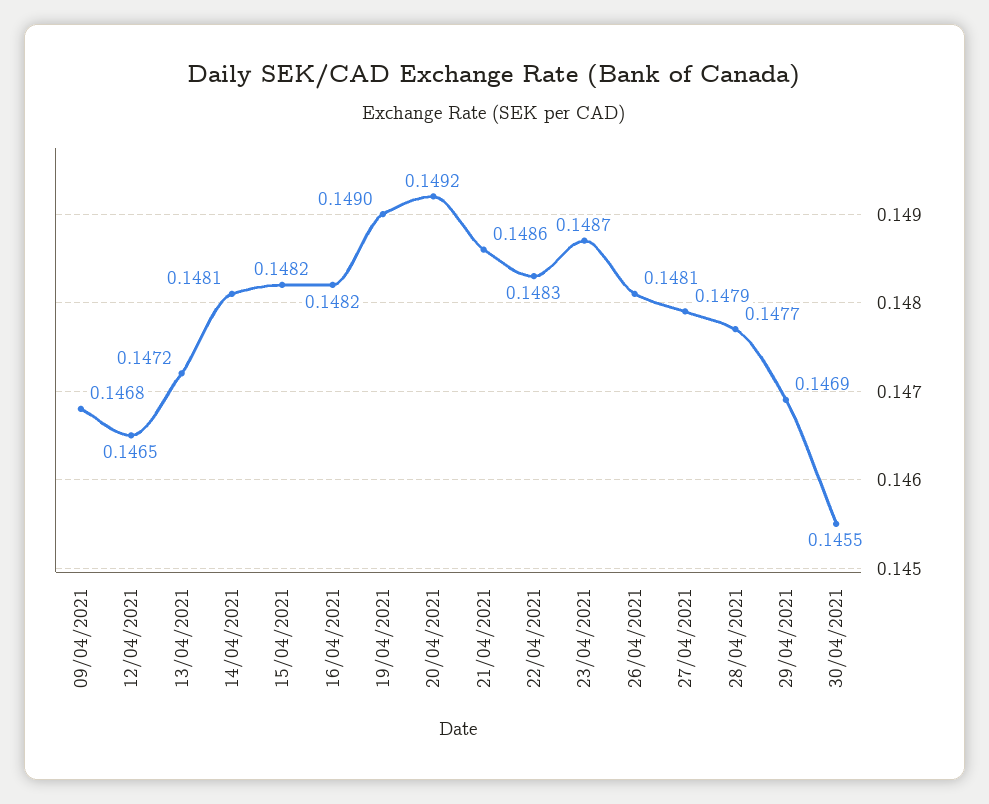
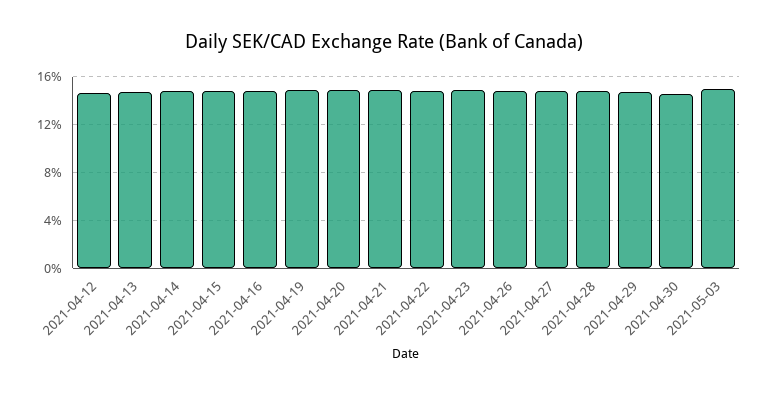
09/04/2021: 0.1468 -> none
2021-05-03: none -> 0.15

